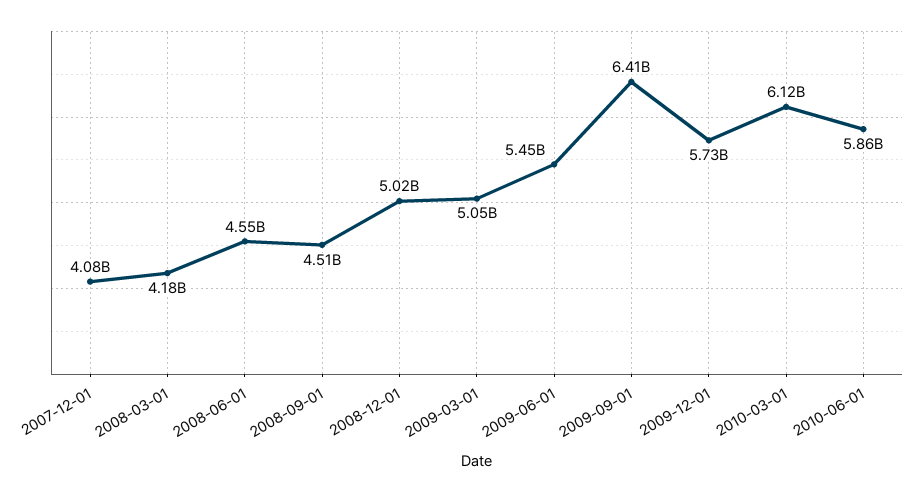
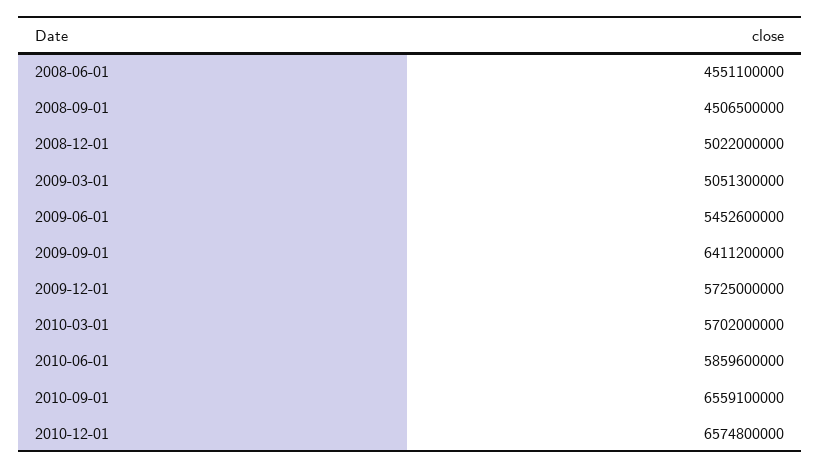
2007-12-01: 4080000000 -> none
2008-03-01: 4180000000 -> none
2010-03-01: 6120000000 -> 5702000000
2010-09-01: none -> 6559100000
2010-12-01: none -> 6574800000

